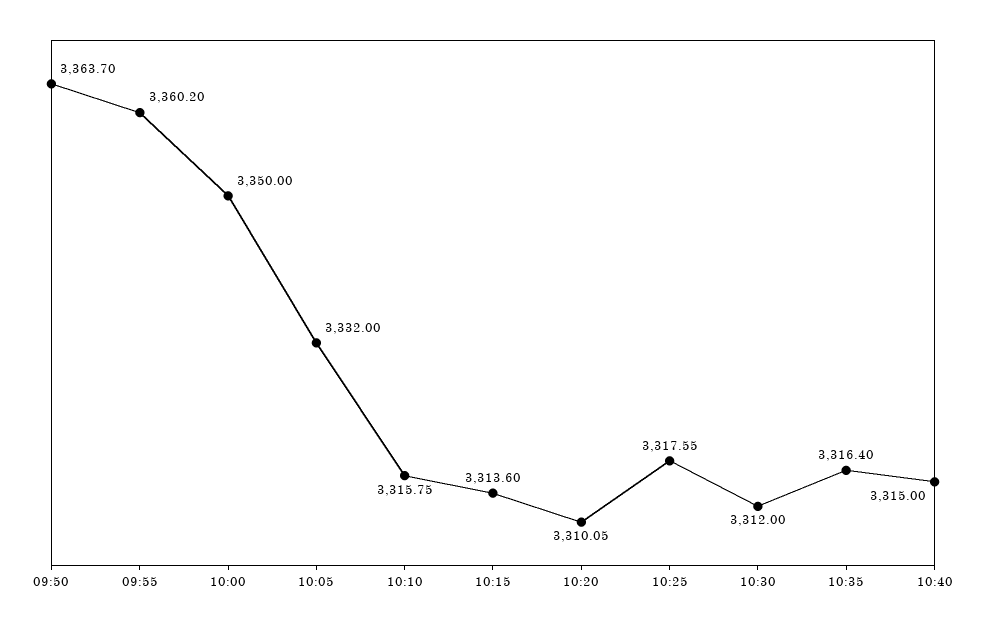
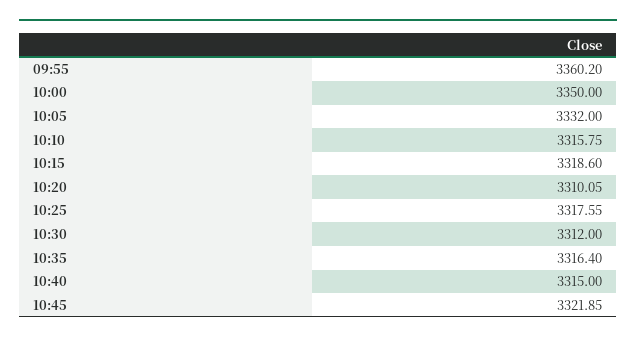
09:50: 3363.7 -> none
10:15: 3313.6 -> 3318.6
10:45: none -> 3321.85

